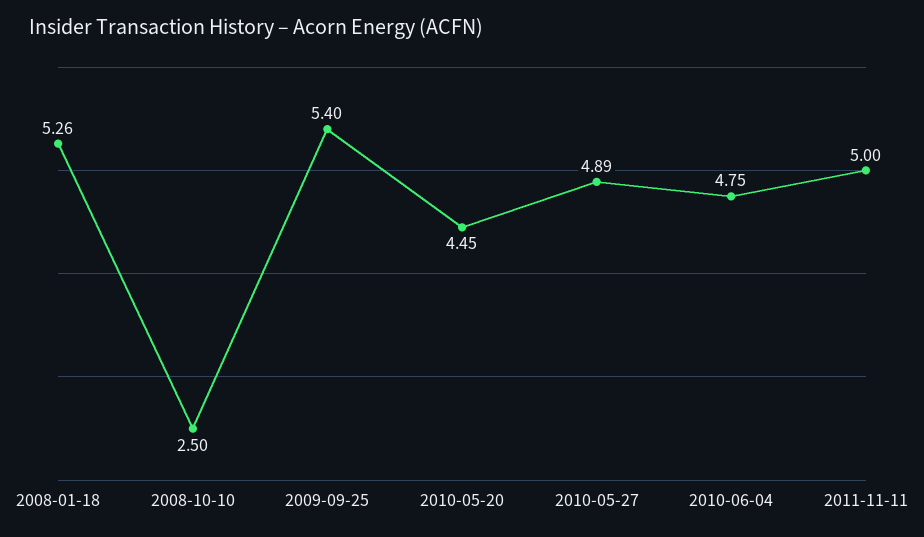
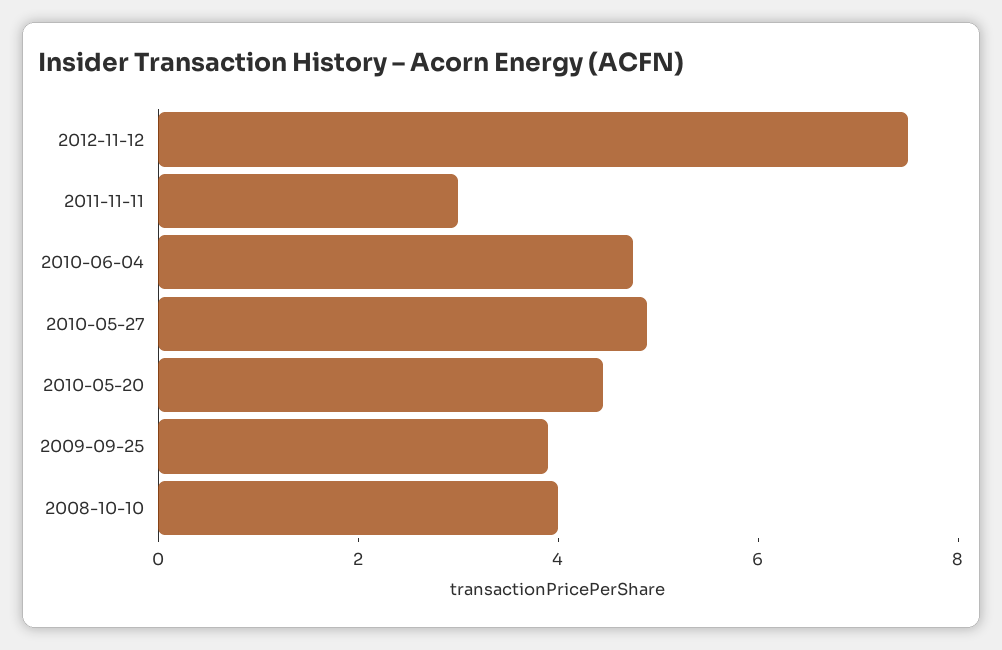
2008-01-18: 5.26 -> none
2008-10-10: 2.5 -> 4
2009-09-25: 5.4 -> 4
2011-11-11: 5 -> 3
2012-11-12: none -> 7.5

